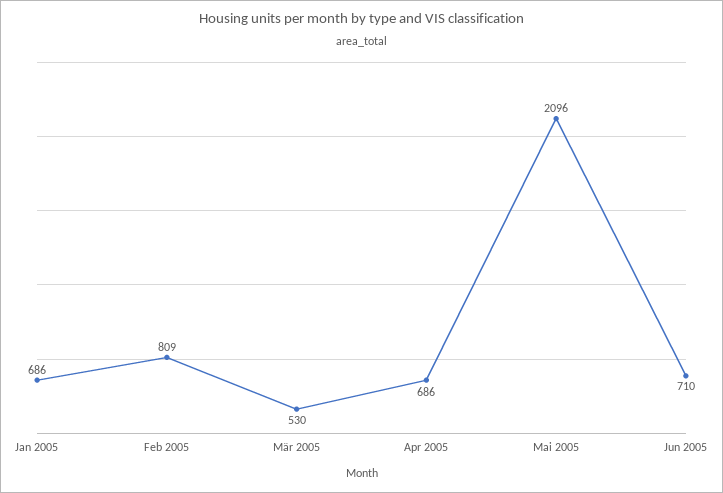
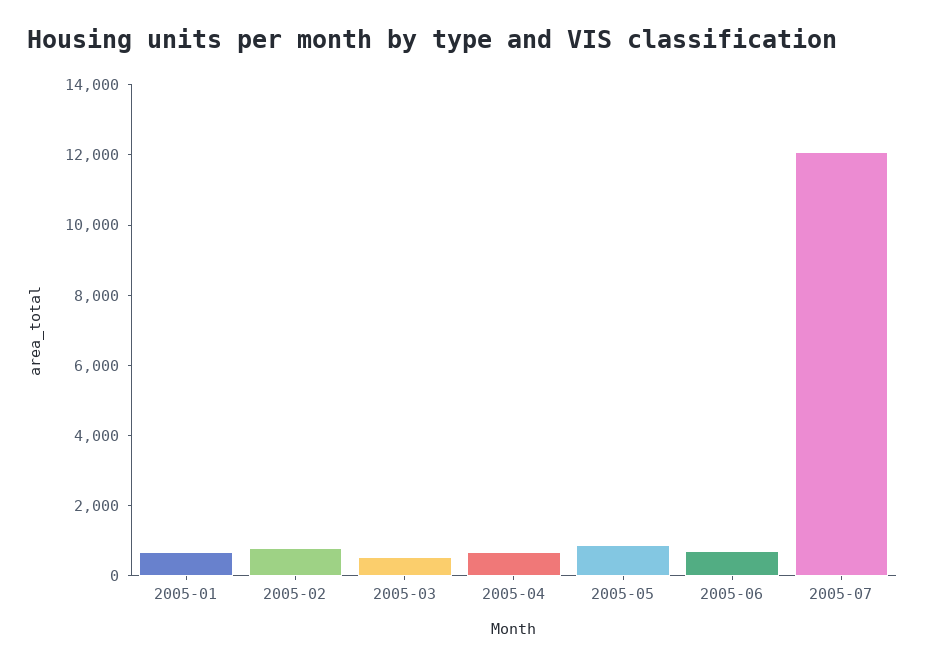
Mai 2005: 2096 -> 1000
2005-07: none -> 12000

